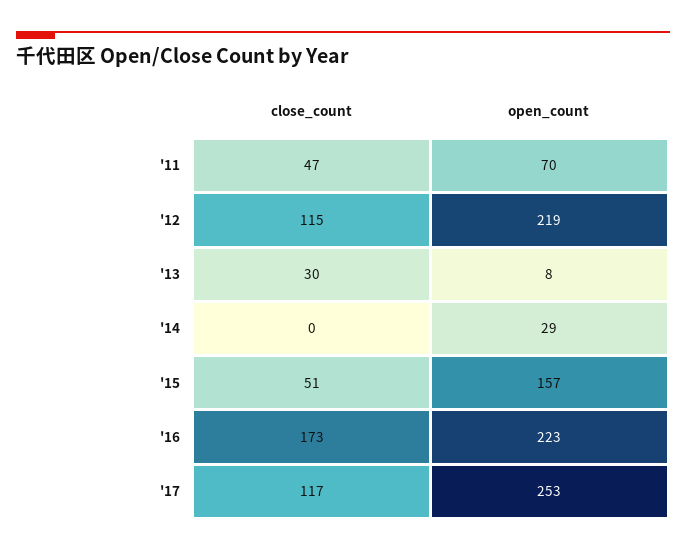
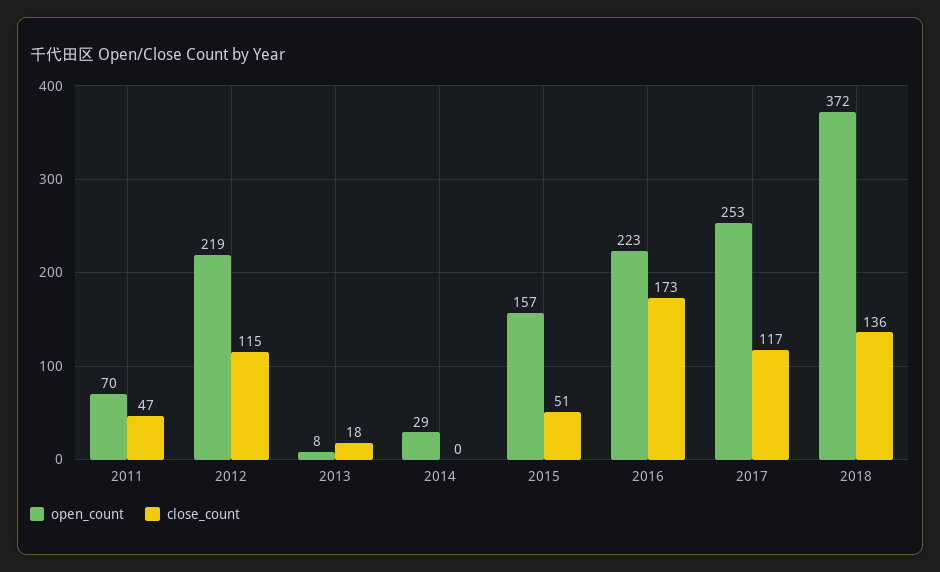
close_count, '13: 30 -> 18
open_count, 2018: none -> 372
close_count, 2018: none -> 136

